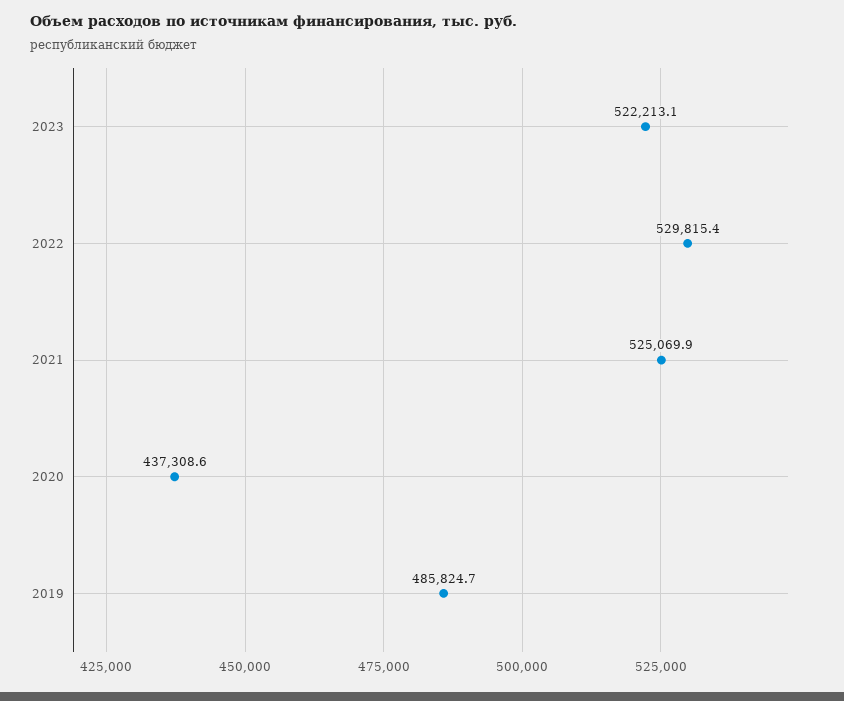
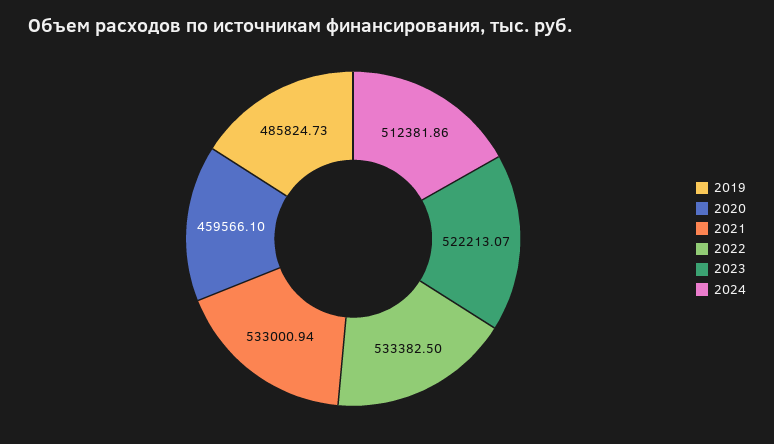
2022: 529815.4 -> 533382.5
2021: 525069.9 -> 533000.94
2020: 437308.6 -> 459566.1
2024: none -> 512381.86

